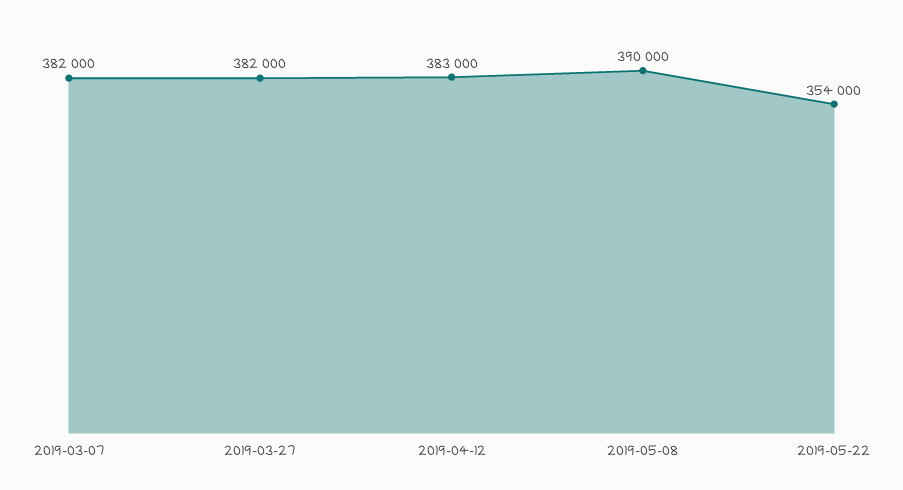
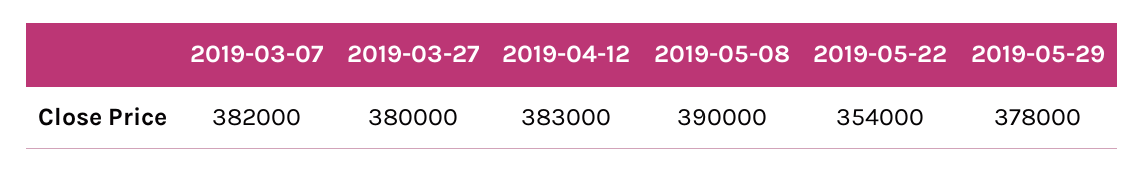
2019-03-27: 382000 -> 380000
2019-05-29: none -> 378000

